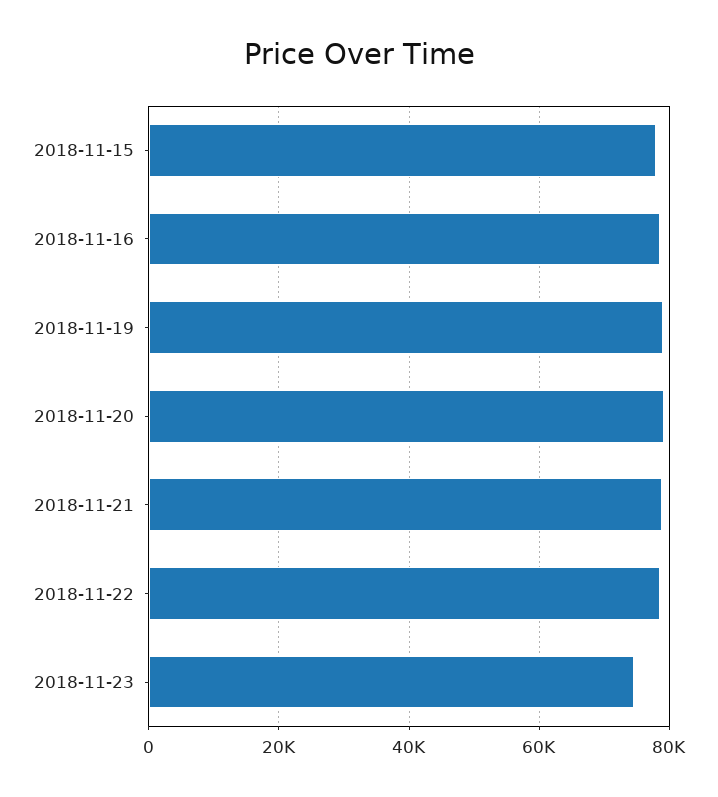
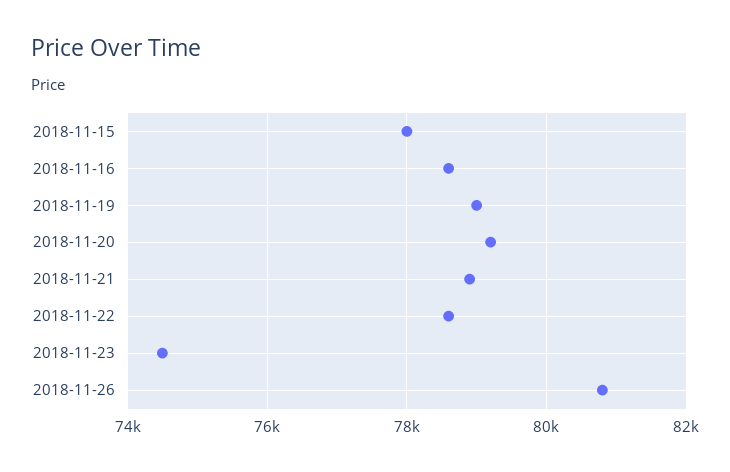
2018-11-26: none -> 80800

